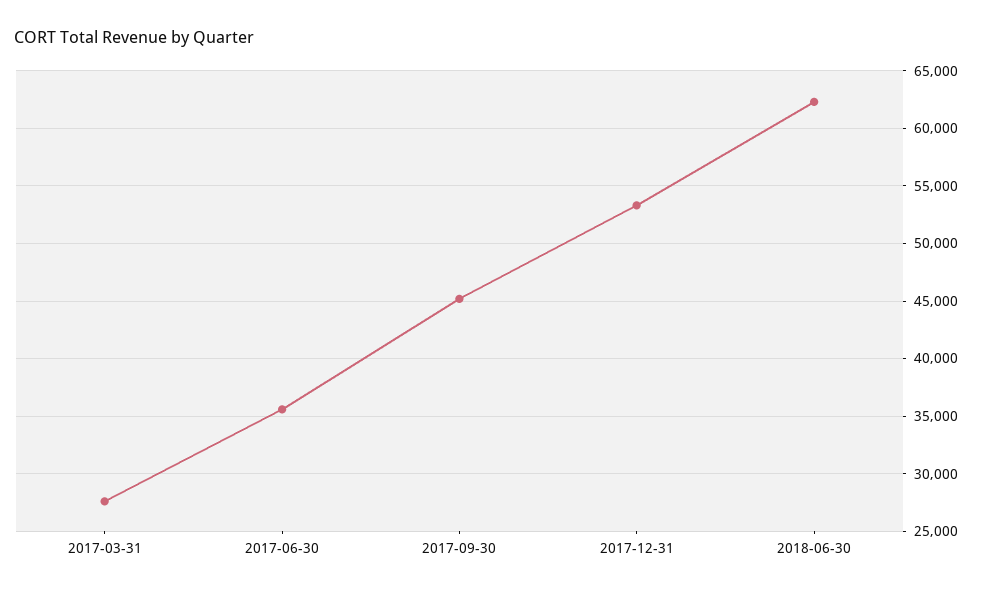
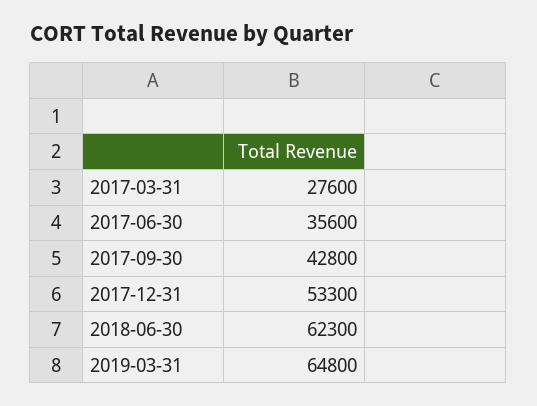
2017-09-30: 45000 -> 42800
2019-03-31: none -> 64800

